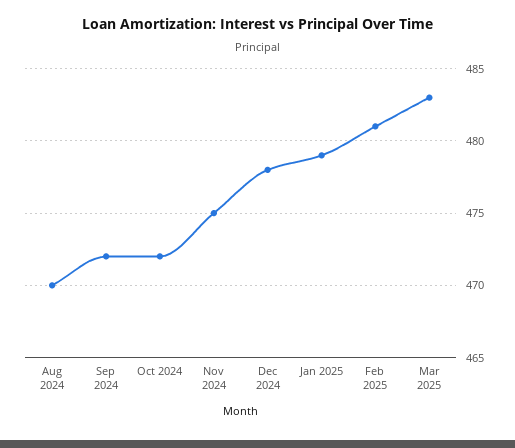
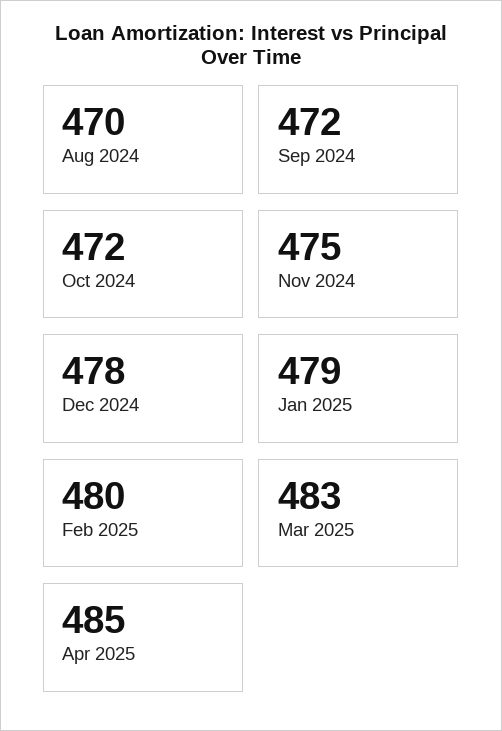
Feb 2025: 481 -> 480
Apr 2025: none -> 485

